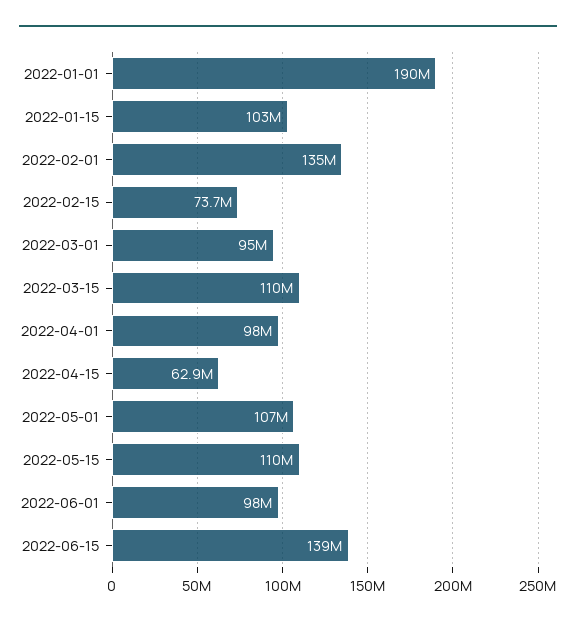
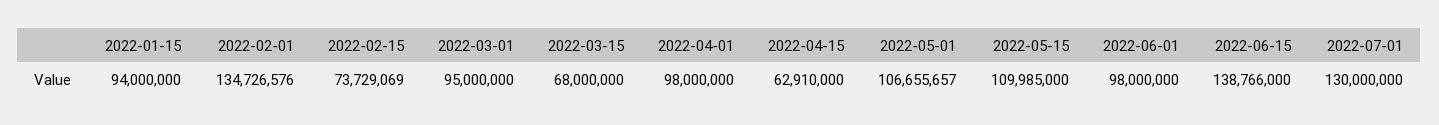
2022-01-01: 190000000 -> none
2022-01-15: 103000000 -> 94000000
2022-03-15: 110000000 -> 68000000
2022-07-01: none -> 130000000

